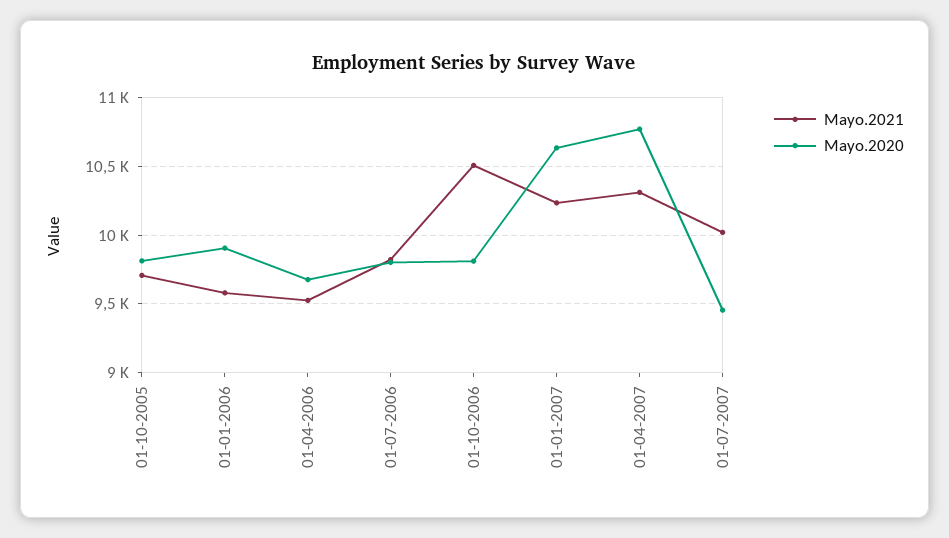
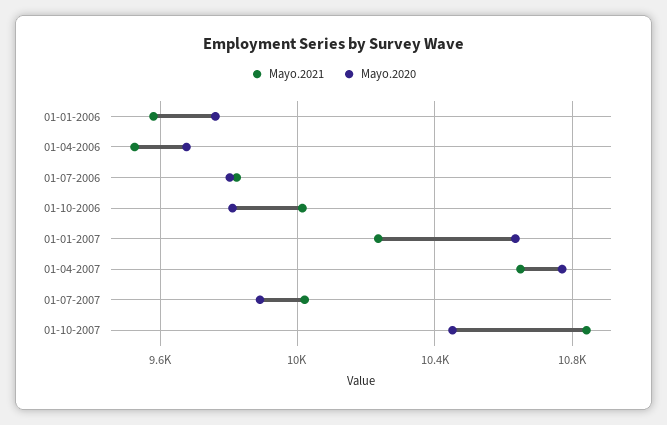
Mayo.2021, 01-10-2005: 9700 -> none
Mayo.2020, 01-10-2005: 9800 -> none
Mayo.2020, 01-01-2006: 9900 -> 9750
Mayo.2021, 01-10-2006: 10500 -> 10000
Mayo.2021, 01-04-2007: 10300 -> 10650
Mayo.2020, 01-07-2007: 9450 -> 9900
Mayo.2021, 01-10-2007: none -> 10850
Mayo.2020, 01-10-2007: none -> 10450

